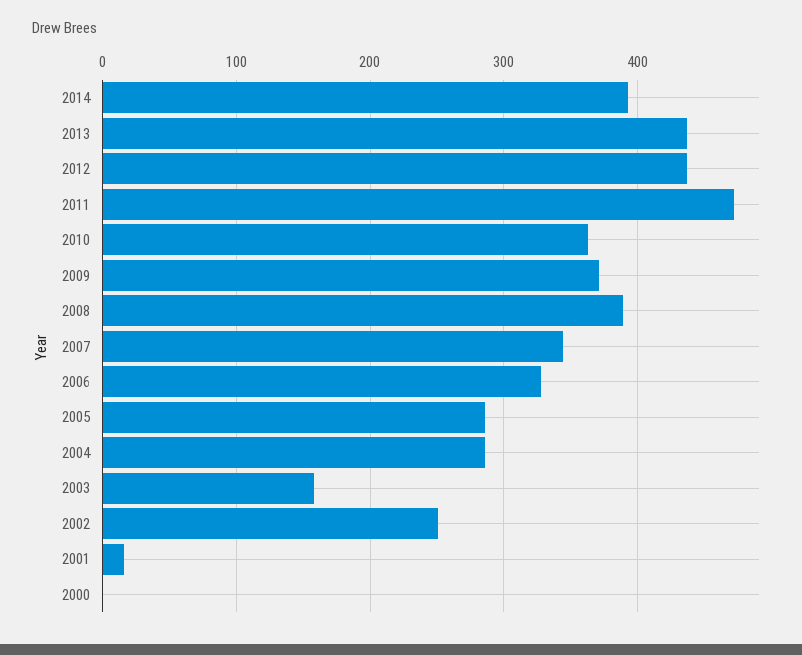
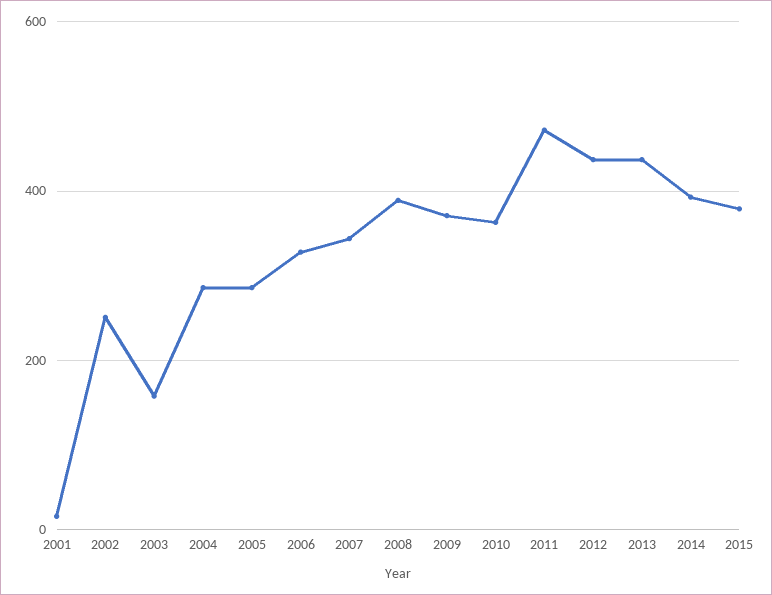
2000: 0 -> none
2015: none -> 380

